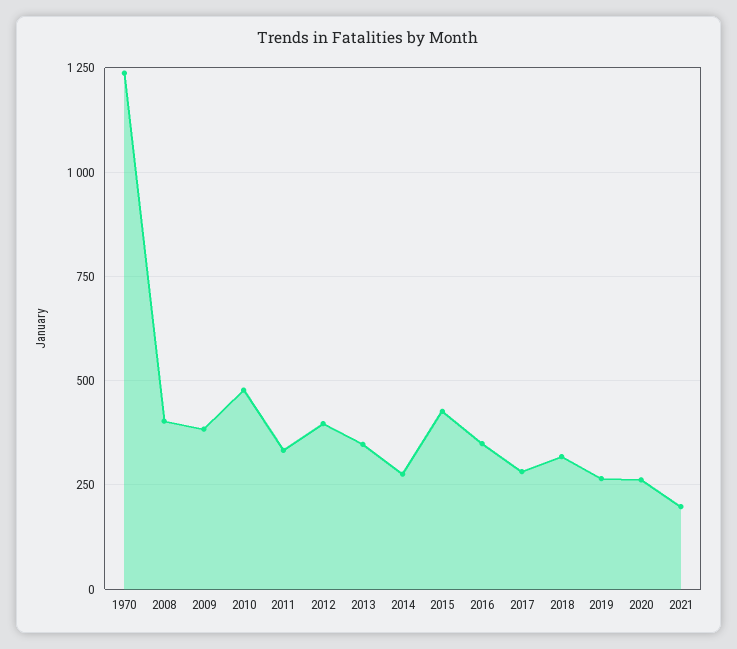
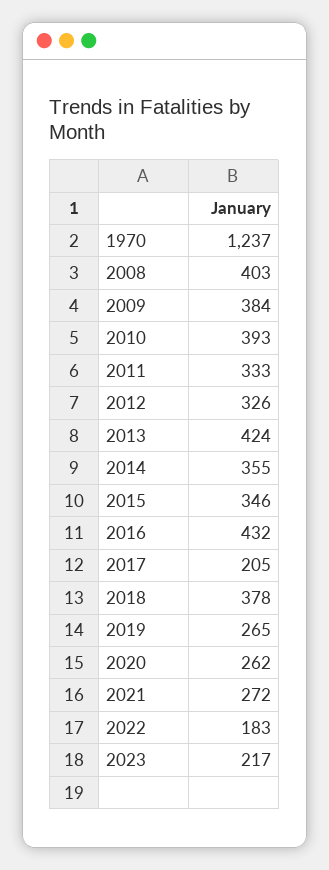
2010: 475 -> 393
2012: 400 -> 326
2013: 350 -> 424
2014: 275 -> 355
2015: 425 -> 346
2016: 350 -> 432
2017: 275 -> 205
2018: 325 -> 378
2021: 200 -> 272
2022: none -> 183
2023: none -> 217

